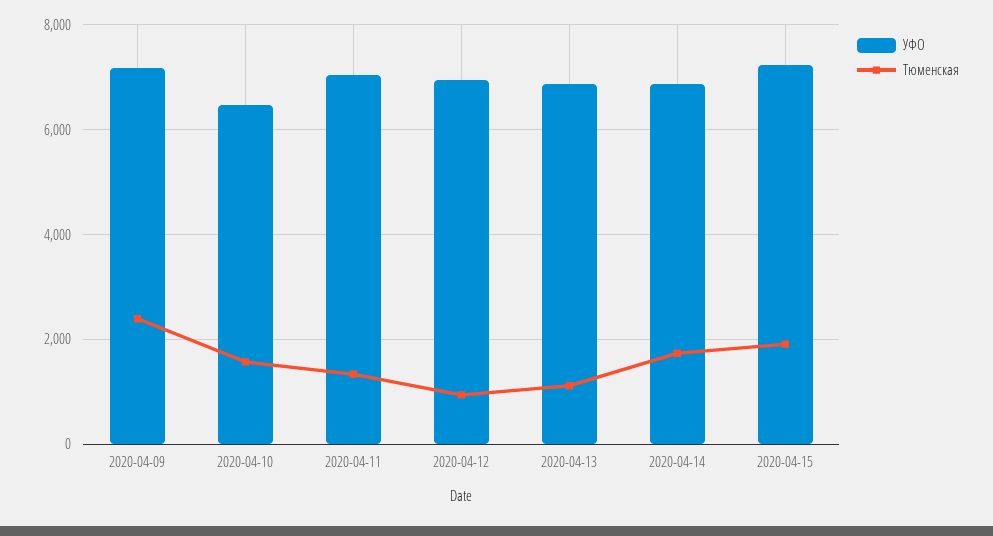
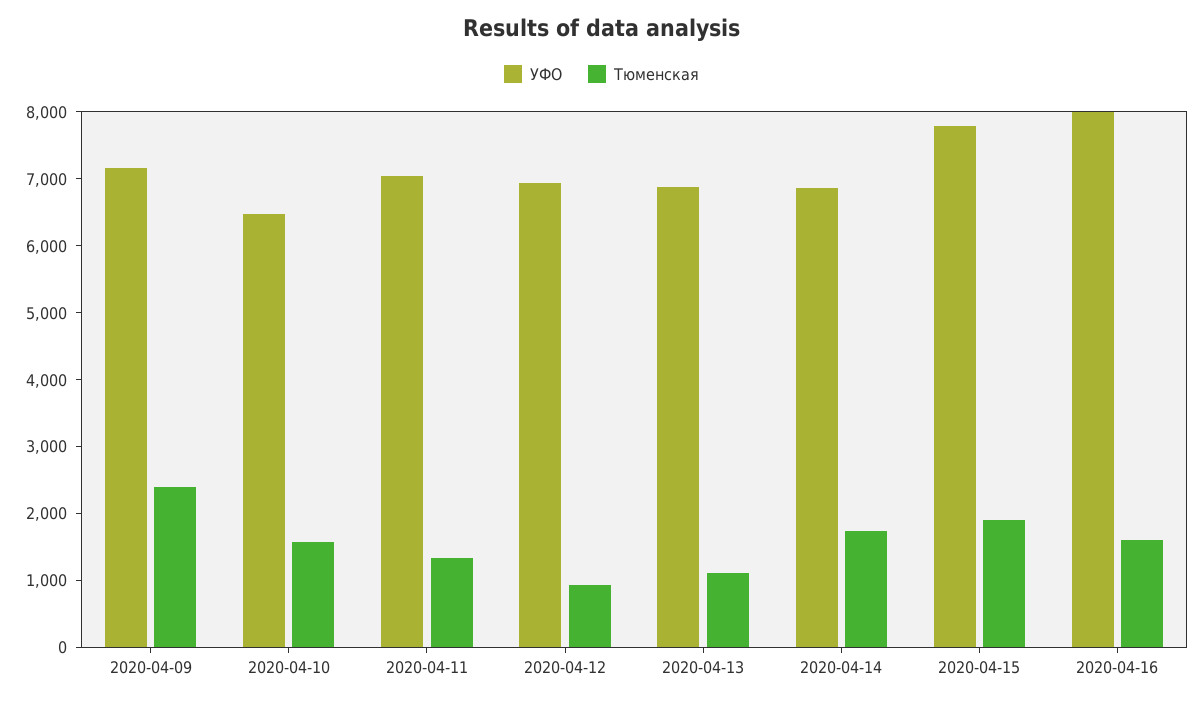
УФО, 2020-04-15: 7200 -> 7800
УФО, 2020-04-16: none -> 8000
Тюменская, 2020-04-16: none -> 1600

